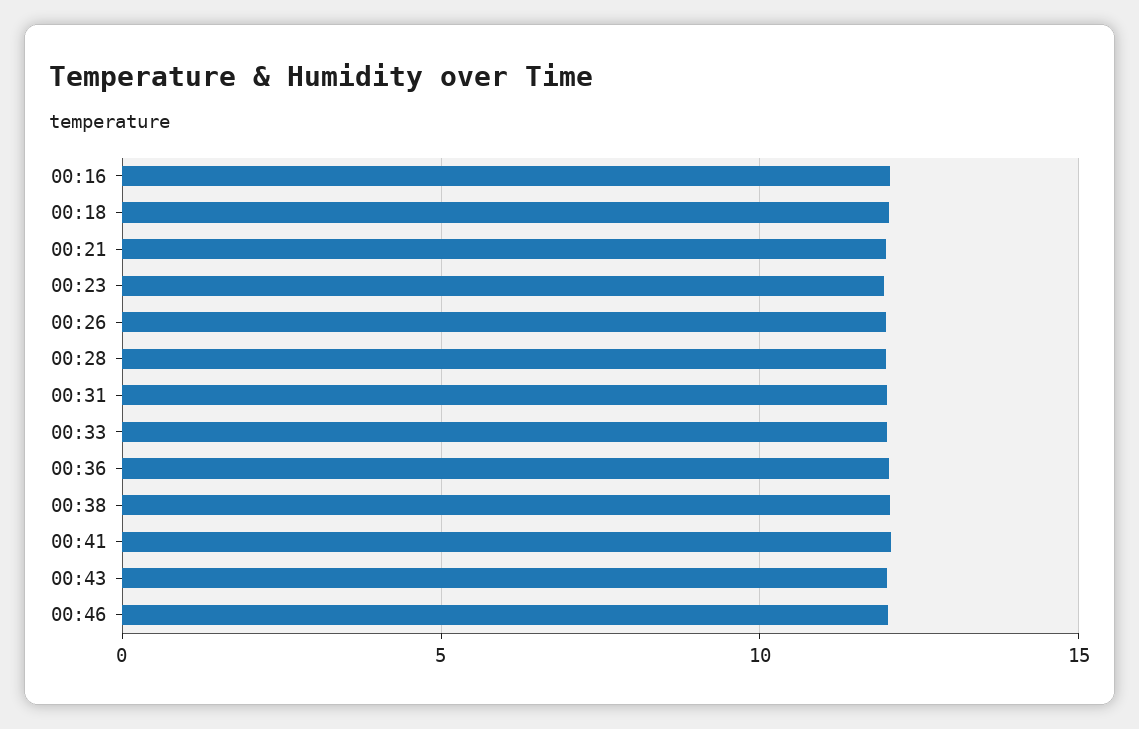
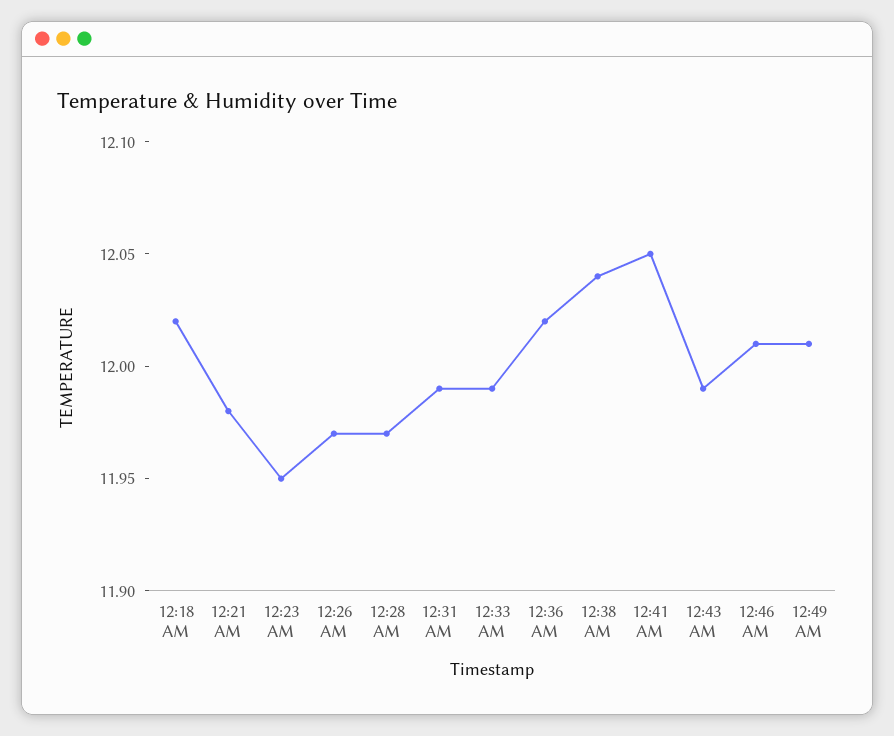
00:16: 12 -> none
12:49 AM: none -> 12.01

